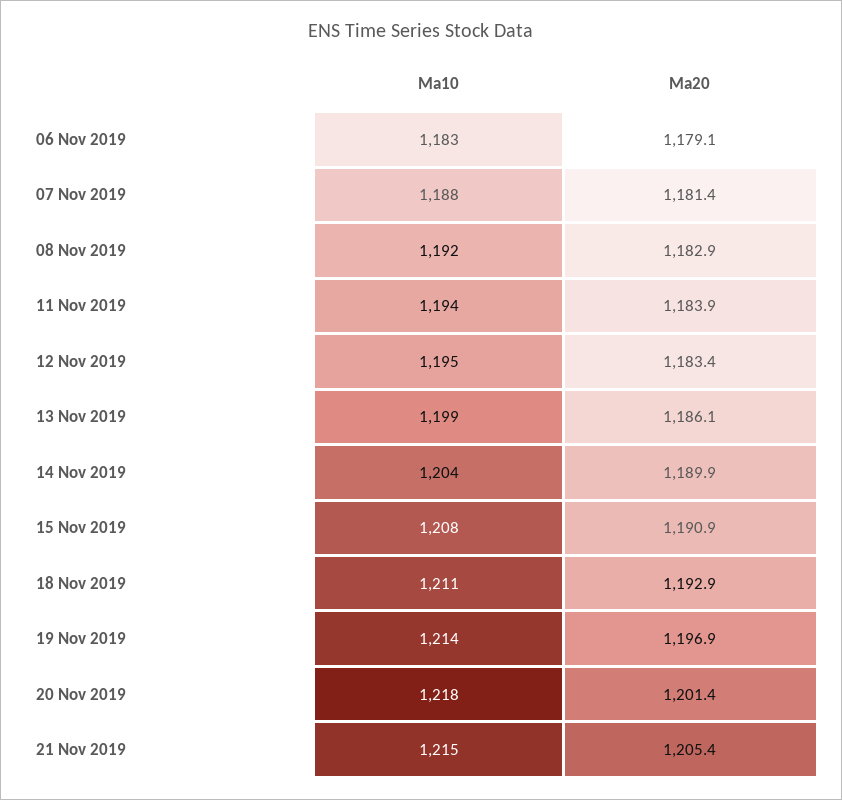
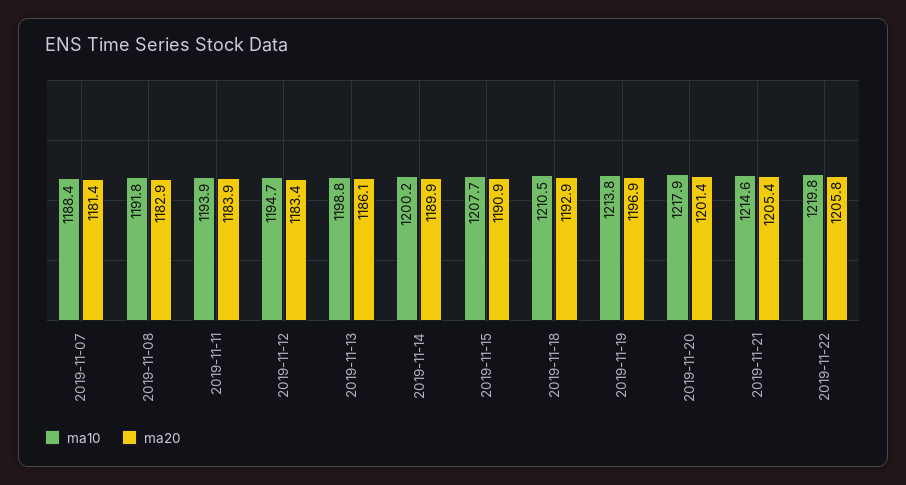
Ma10, 06 Nov 2019: 1183 -> none
Ma20, 06 Nov 2019: 1179.1 -> none
Ma10, 14 Nov 2019: 1204 -> 1200.2
Ma10, 2019-11-22: none -> 1219.8
Ma20, 2019-11-22: none -> 1205.8

